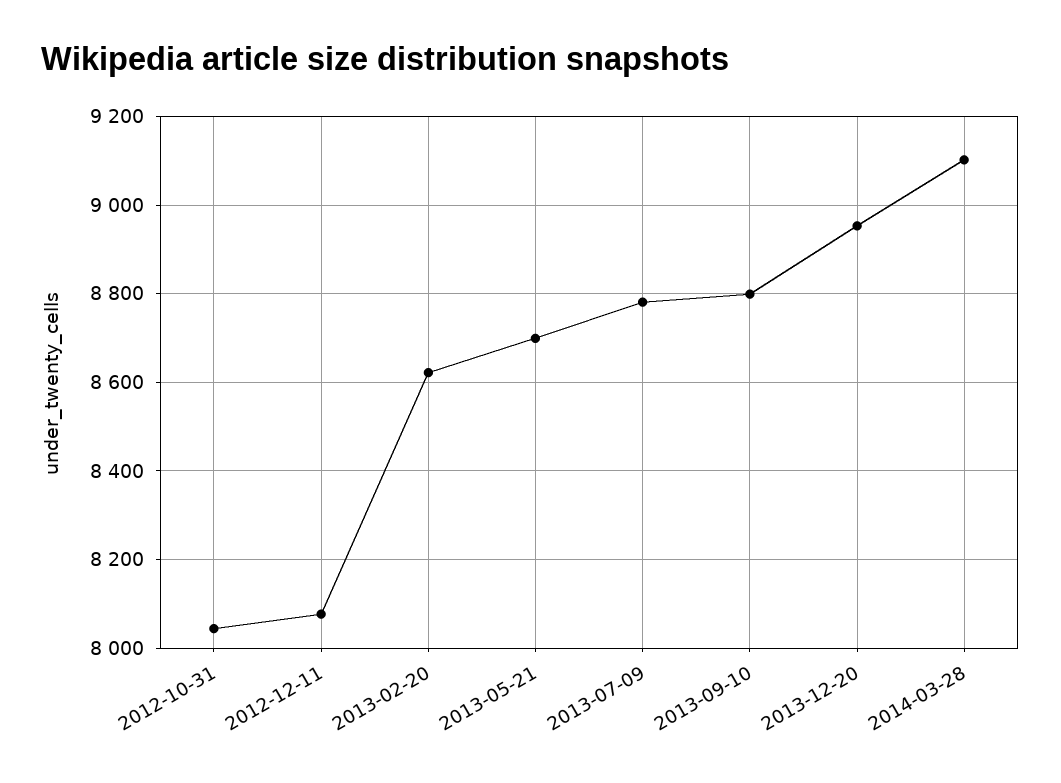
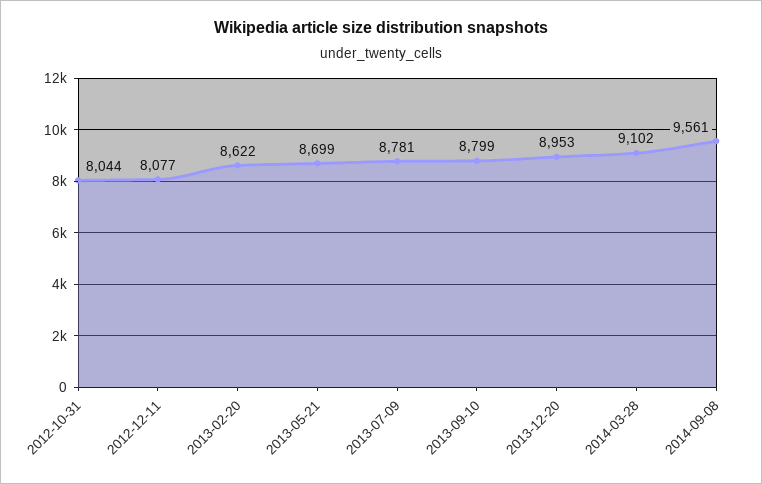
2014-09-08: none -> 9561

